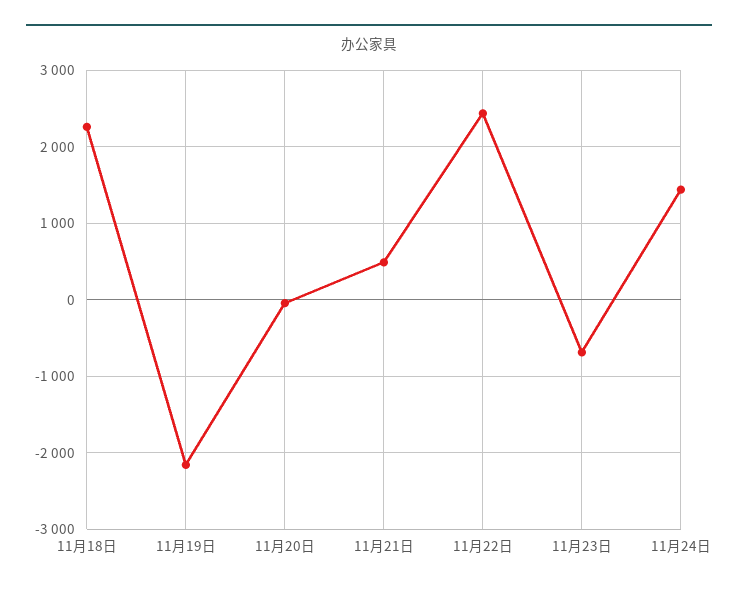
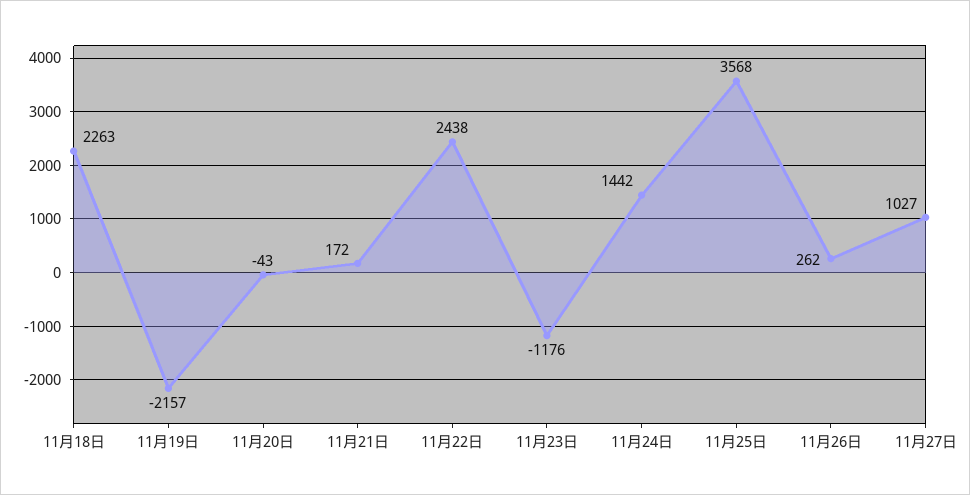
11月21日: 500 -> 172
11月23日: -700 -> -1176
11月25日: none -> 3568
11月26日: none -> 262
11月27日: none -> 1027

